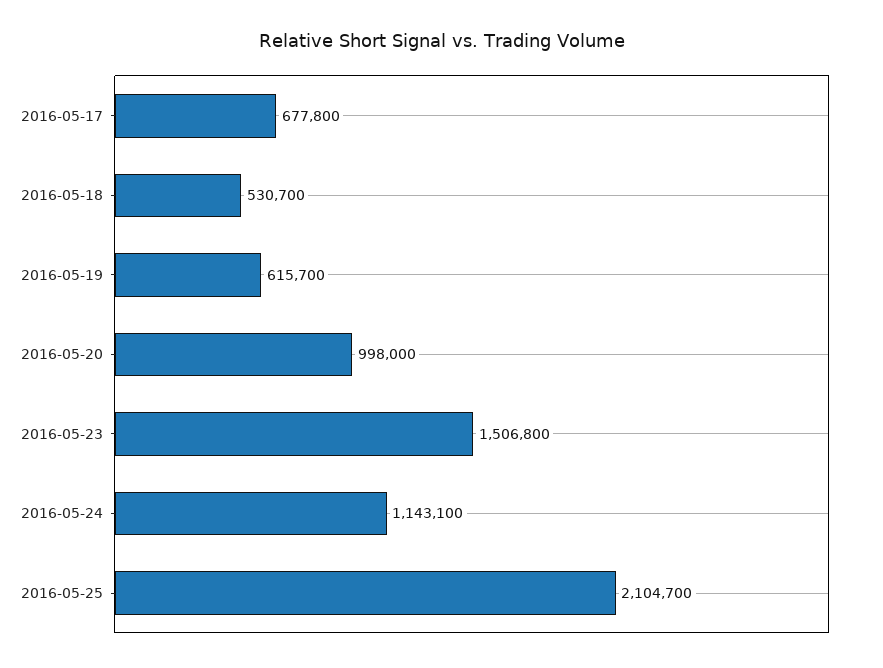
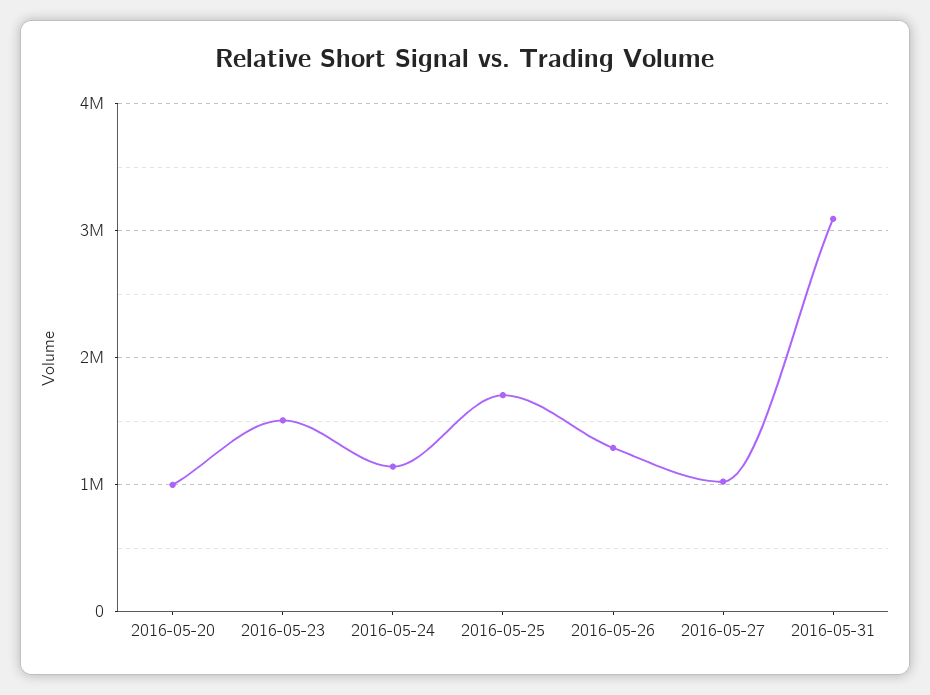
2016-05-17: 677800 -> none
2016-05-18: 530700 -> none
2016-05-19: 615700 -> none
2016-05-25: 2104700 -> 1700000
2016-05-26: none -> 1300000
2016-05-27: none -> 1000000
2016-05-31: none -> 3100000

